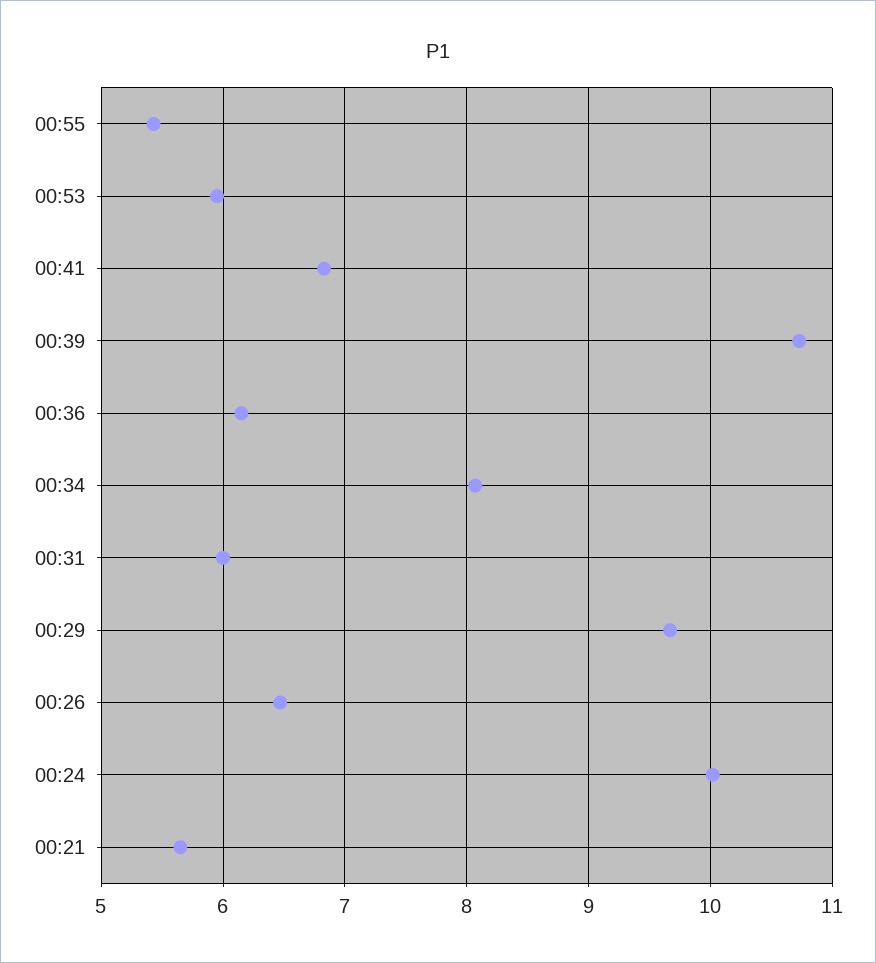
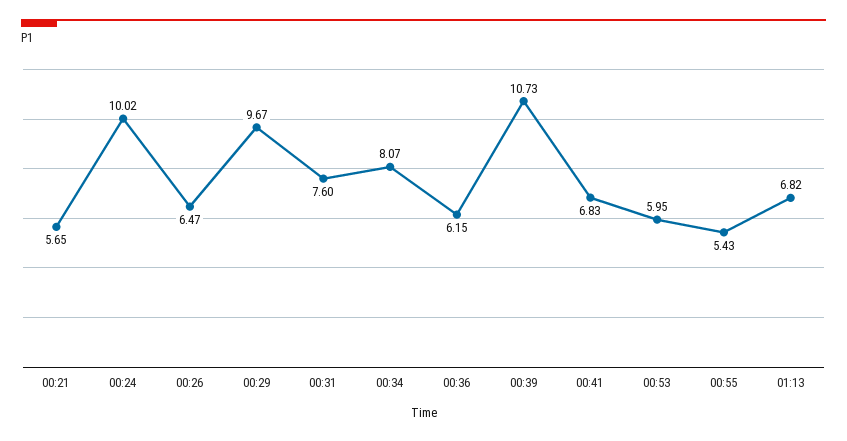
00:31: 6 -> 7.6
01:13: none -> 6.82

